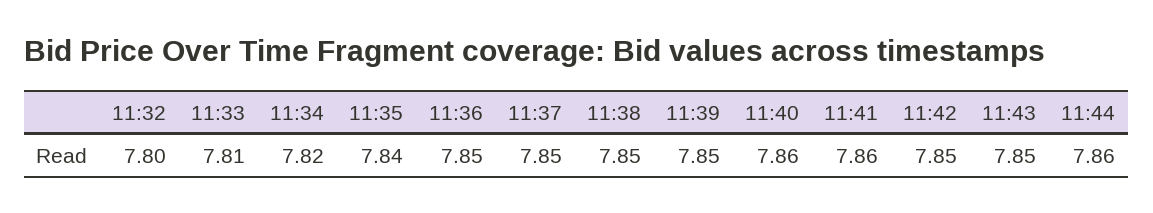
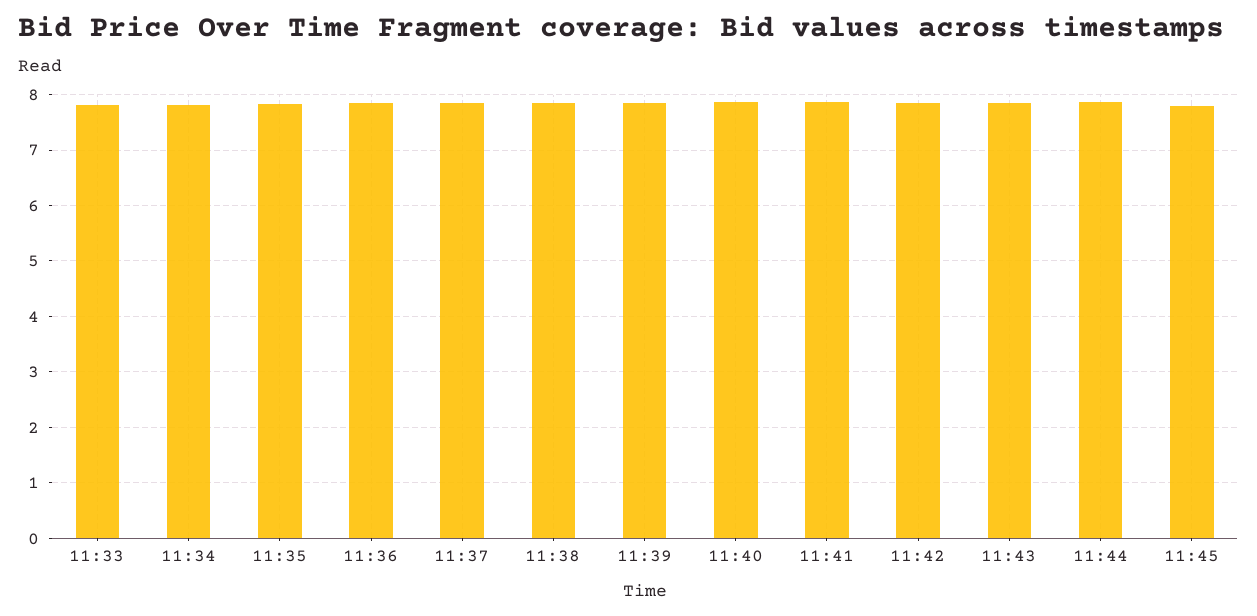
11:32: 7.8 -> none
11:45: none -> 7.8

